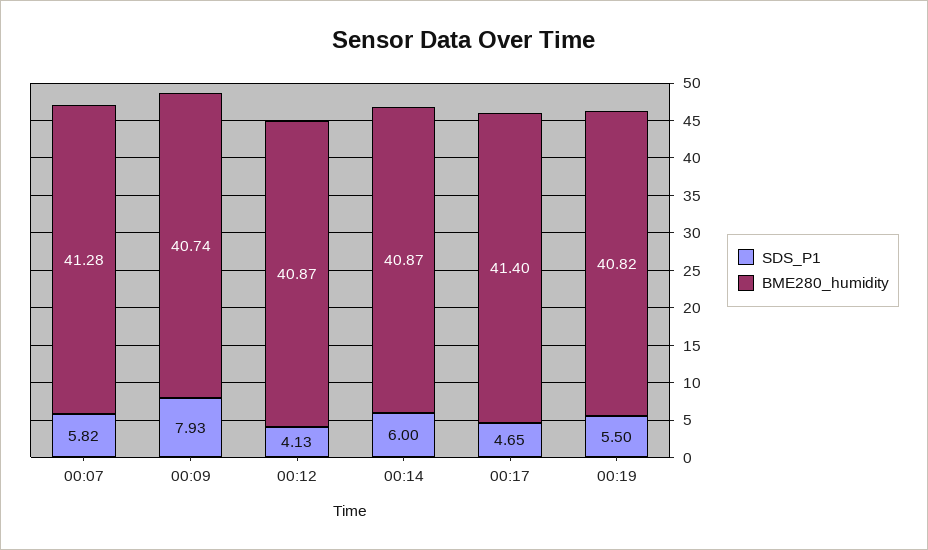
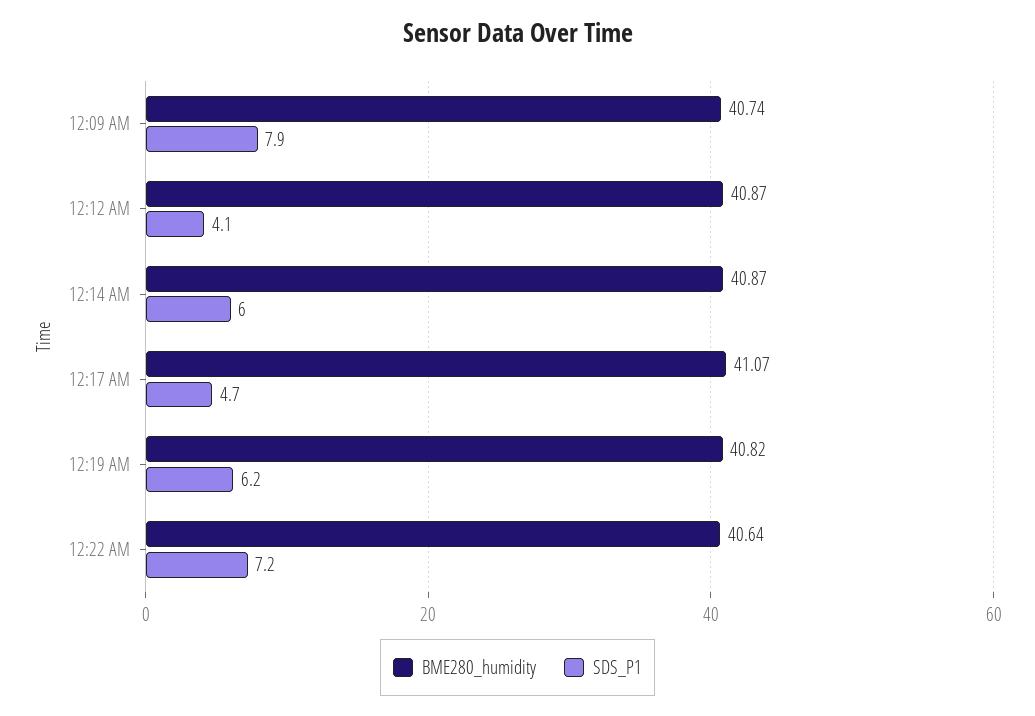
SDS_P1, 00:07: 5.82 -> none
BME280_humidity, 00:07: 41.28 -> none
BME280_humidity, 00:17: 41.4 -> 41.07
SDS_P1, 00:19: 5.5 -> 6.2
BME280_humidity, 12:22 AM: none -> 40.64
SDS_P1, 12:22 AM: none -> 7.2

